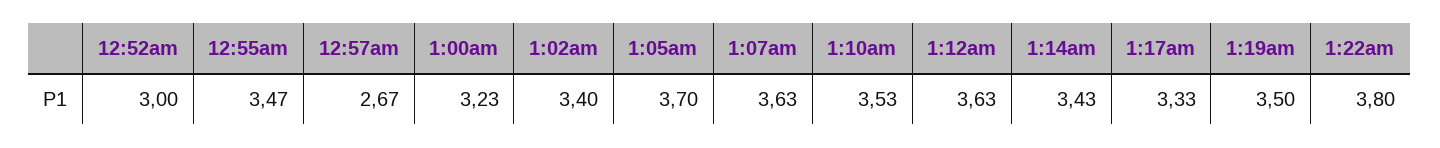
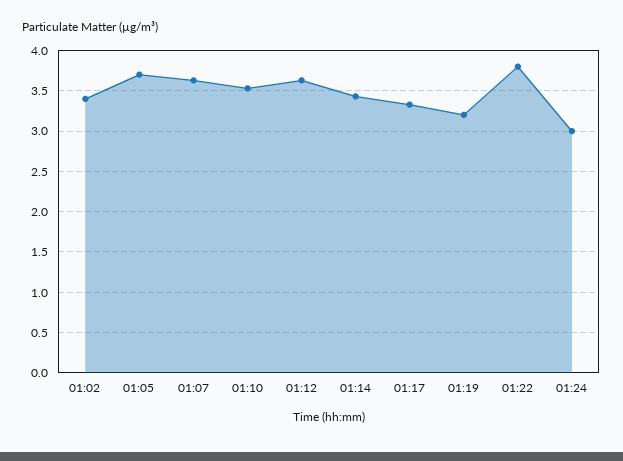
12:52am: 3 -> none
12:55am: 3.47 -> none
12:57am: 2.67 -> none
1:00am: 3.23 -> none
1:19am: 3.5 -> 3.2
01:24: none -> 3

